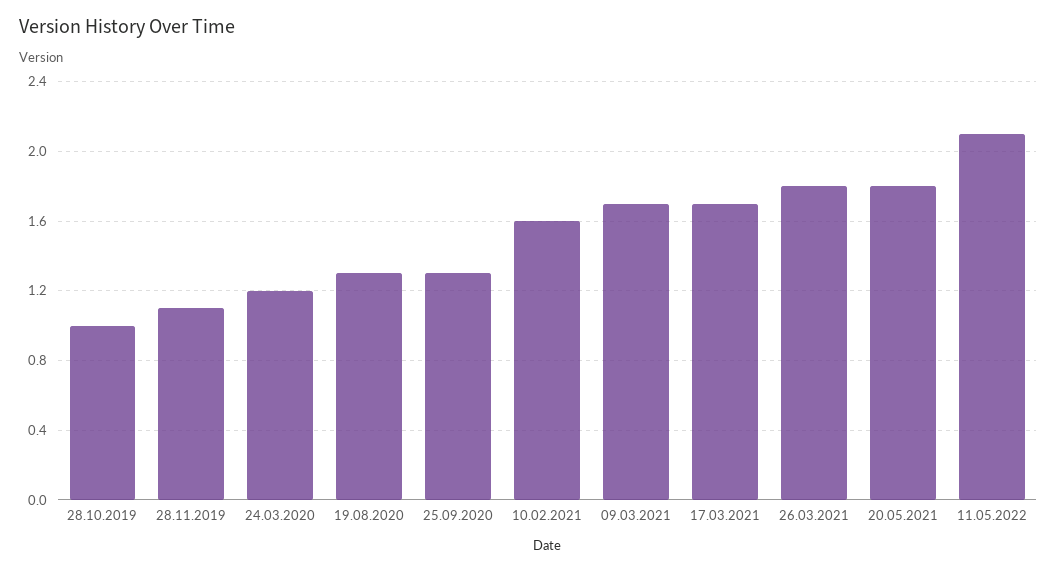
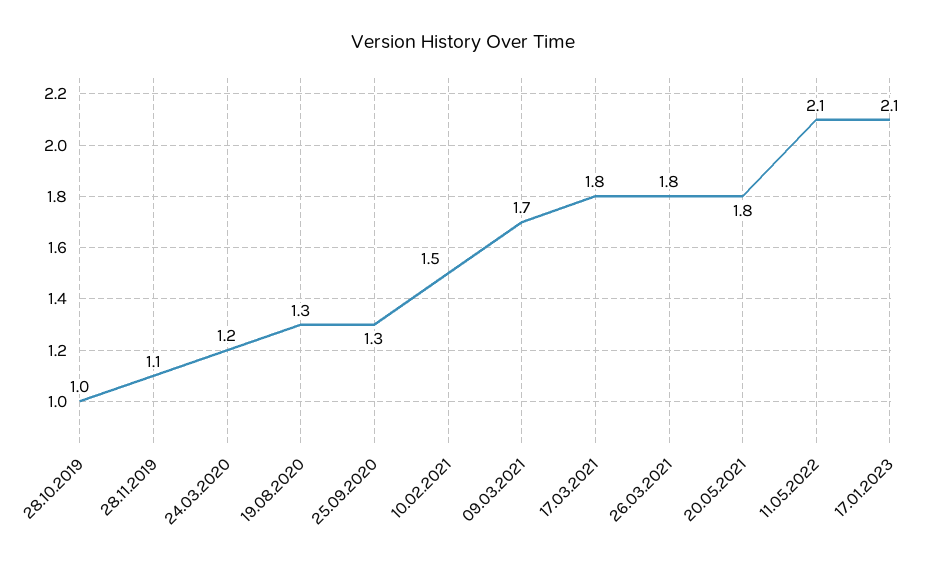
10.02.2021: 1.6 -> 1.5
17.03.2021: 1.7 -> 1.8
17.01.2023: none -> 2.1

